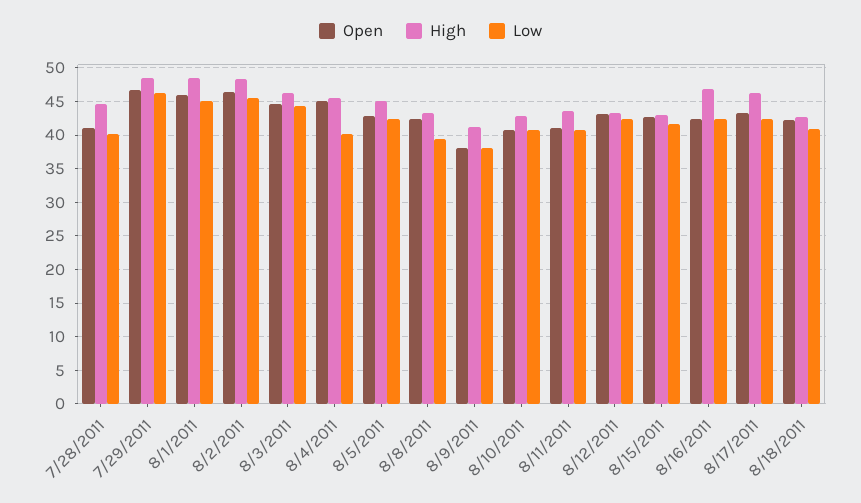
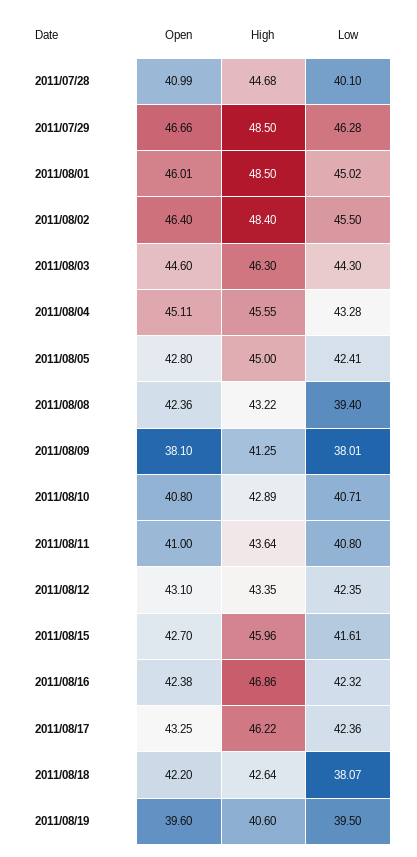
Low, 8/4/2011: 40 -> 43.28
High, 8/15/2011: 43 -> 45.96
Low, 8/18/2011: 41 -> 38.07
Open, 2011/08/19: none -> 39.6
High, 2011/08/19: none -> 40.6
Low, 2011/08/19: none -> 39.5

